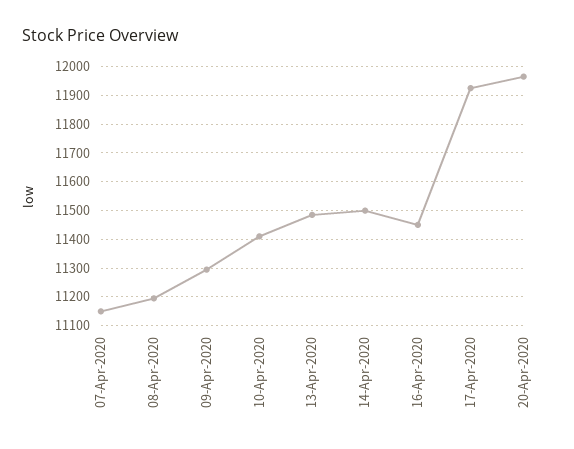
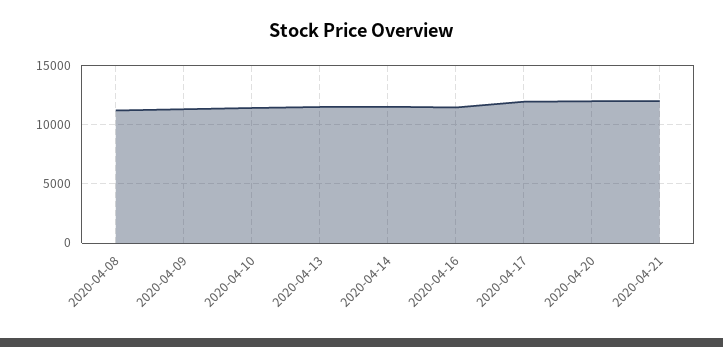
07-Apr-2020: 11150 -> none
2020-04-21: none -> 12000

